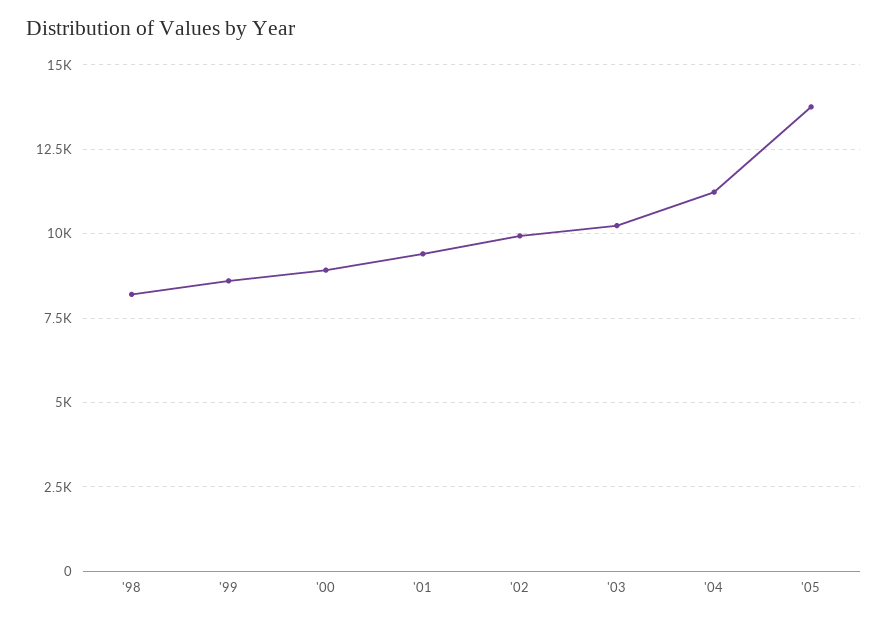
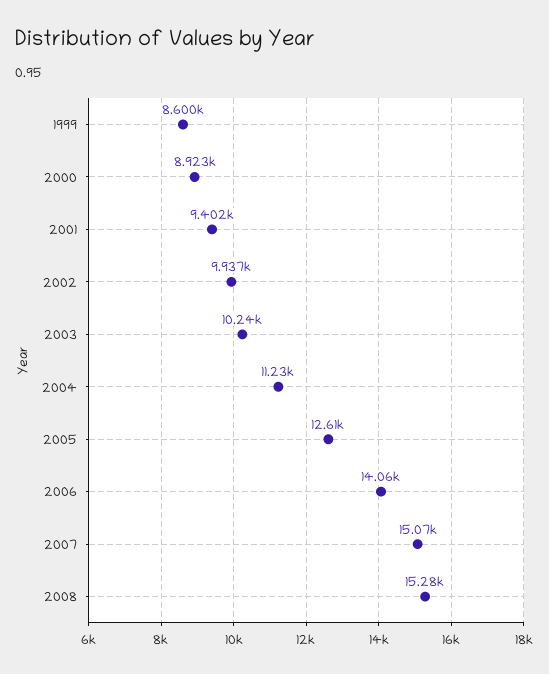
'98: 8250 -> none
'05: 13750 -> 12610
2006: none -> 14060
2007: none -> 15070
2008: none -> 15280

